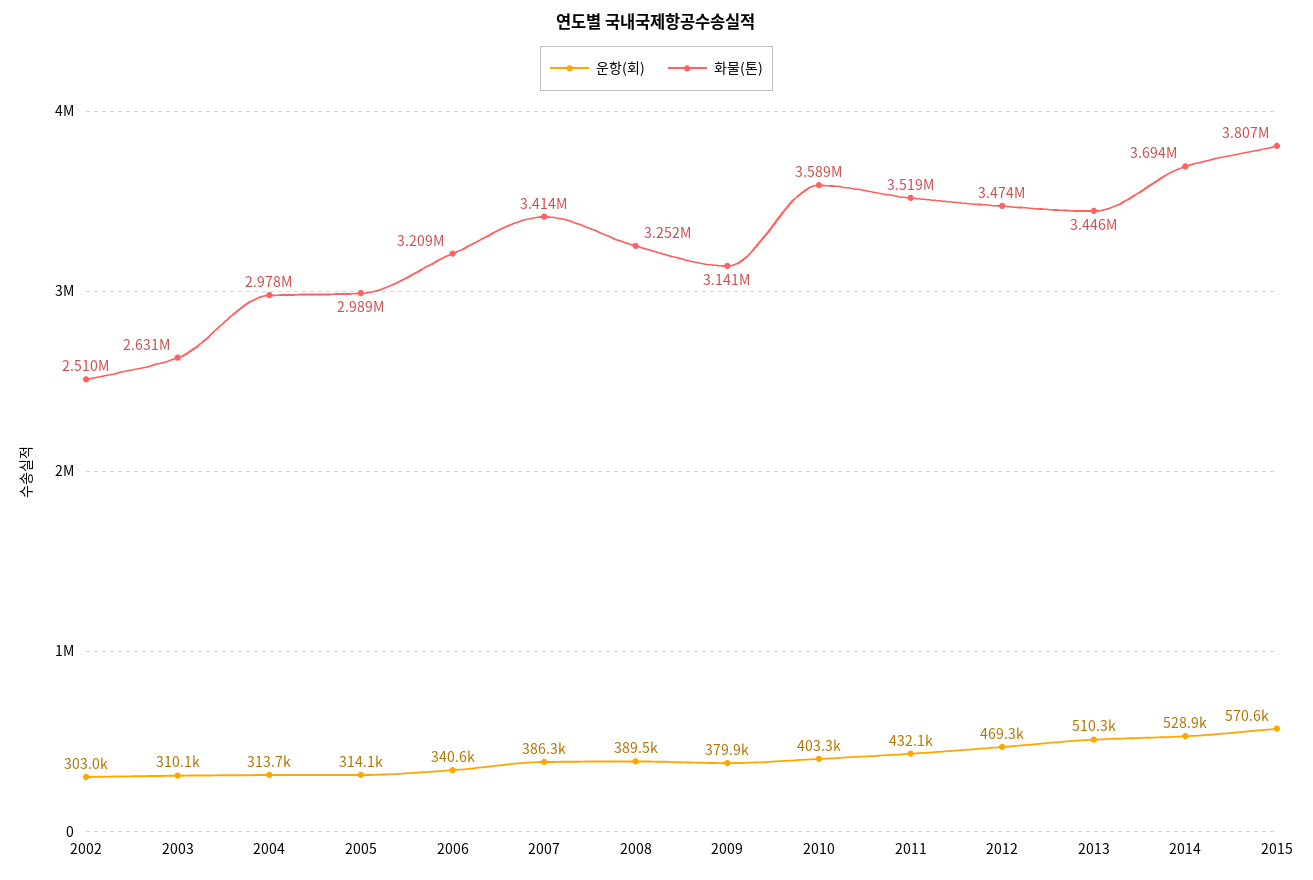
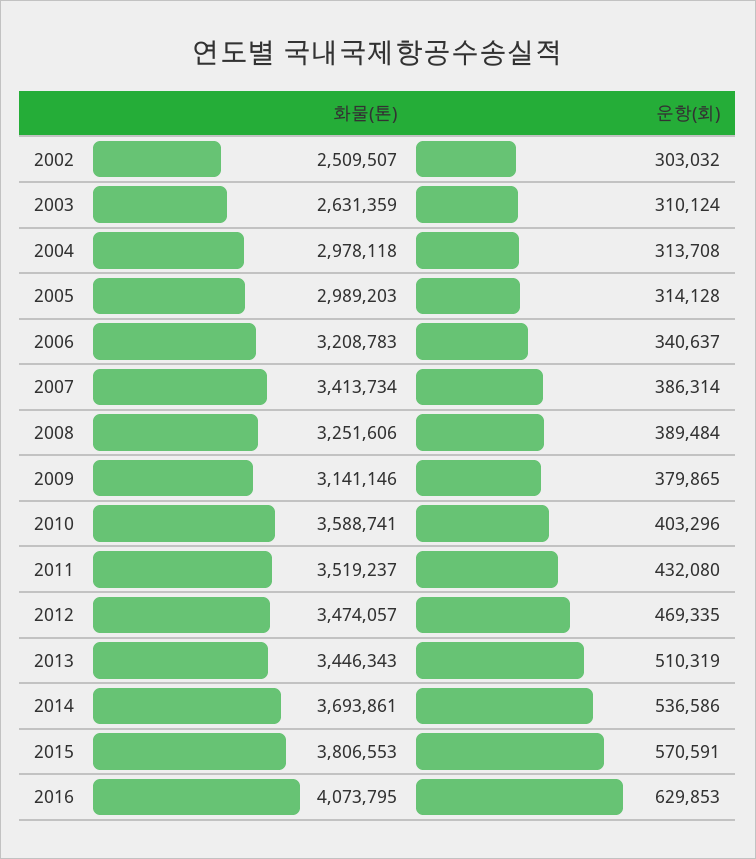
운항(회), 2014: 528900 -> 536586
화물(톤), 2016: none -> 4073795
운항(회), 2016: none -> 629853

